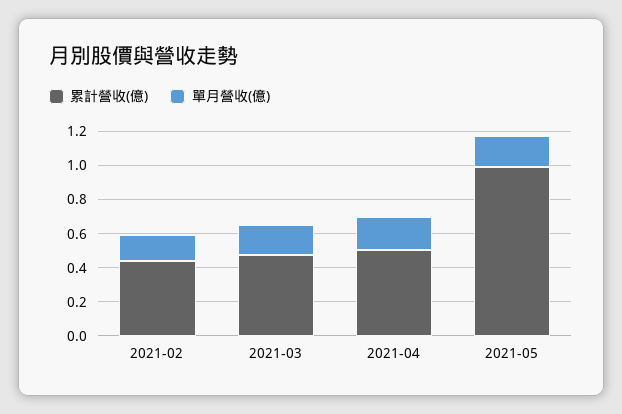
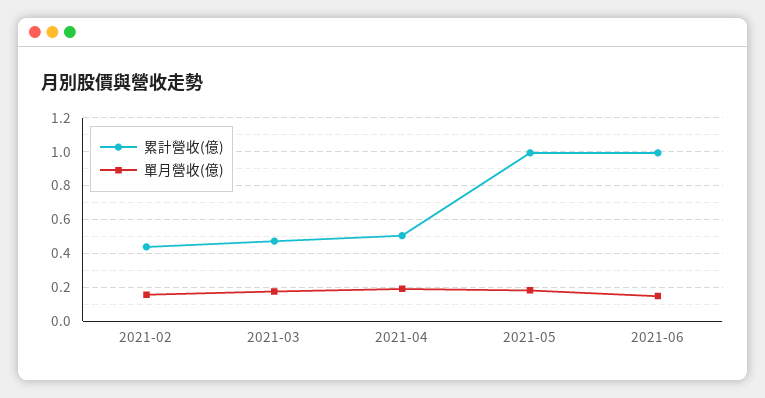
累計營收(億), 2021-06: none -> 1
單月營收(億), 2021-06: none -> 0.15

